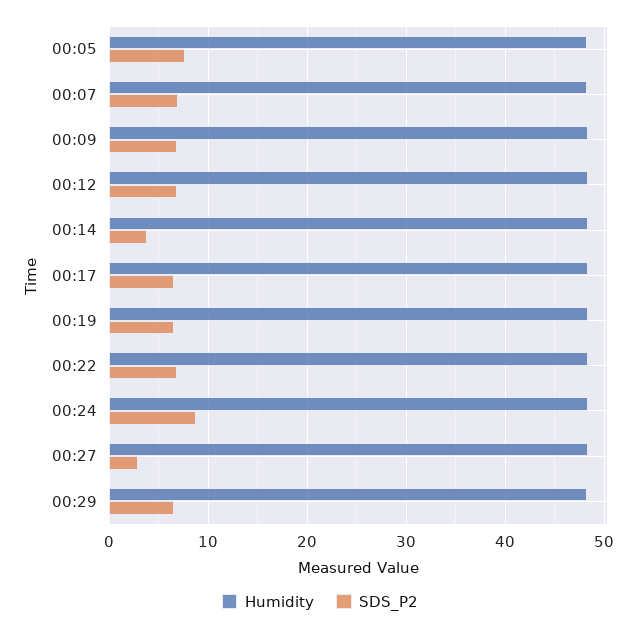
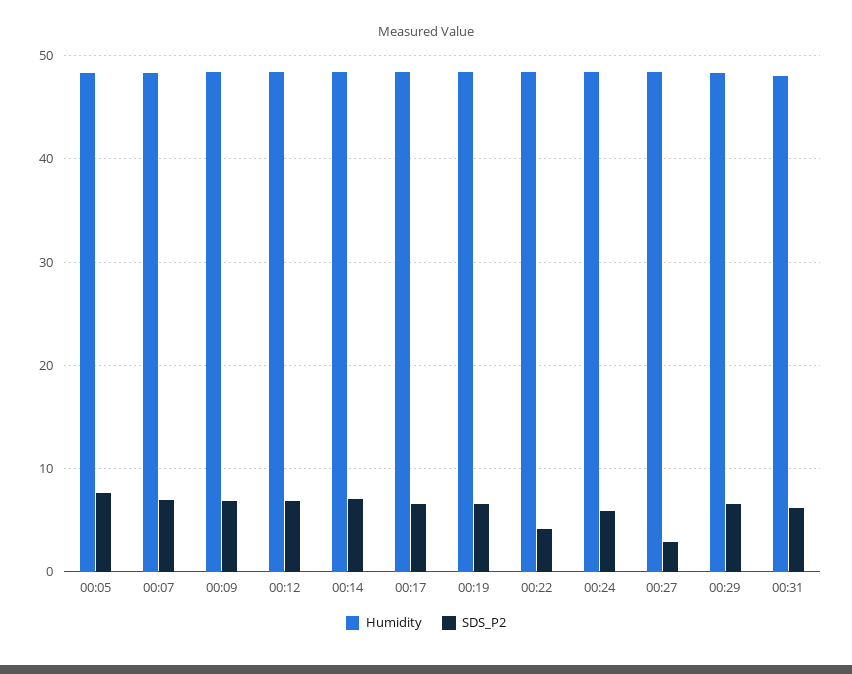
SDS_P2, 00:14: 4 -> 7
SDS_P2, 00:22: 7 -> 4
SDS_P2, 00:24: 9 -> 6
Humidity, 00:31: none -> 48
SDS_P2, 00:31: none -> 6

